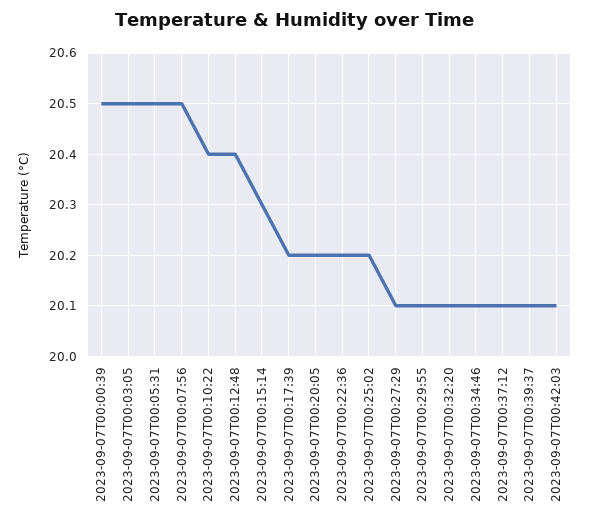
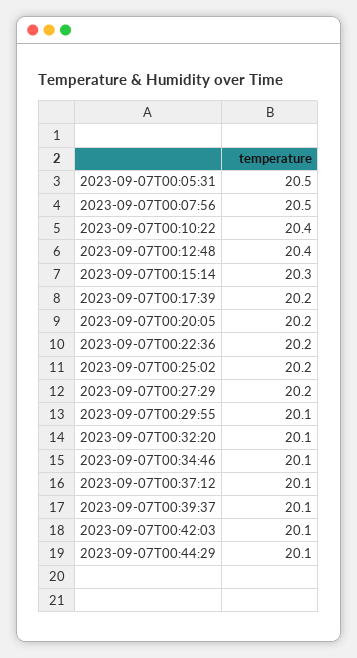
2023-09-07T00:00:39: 20.5 -> none
2023-09-07T00:03:05: 20.5 -> none
2023-09-07T00:27:29: 20.1 -> 20.2
2023-09-07T00:44:29: none -> 20.1

